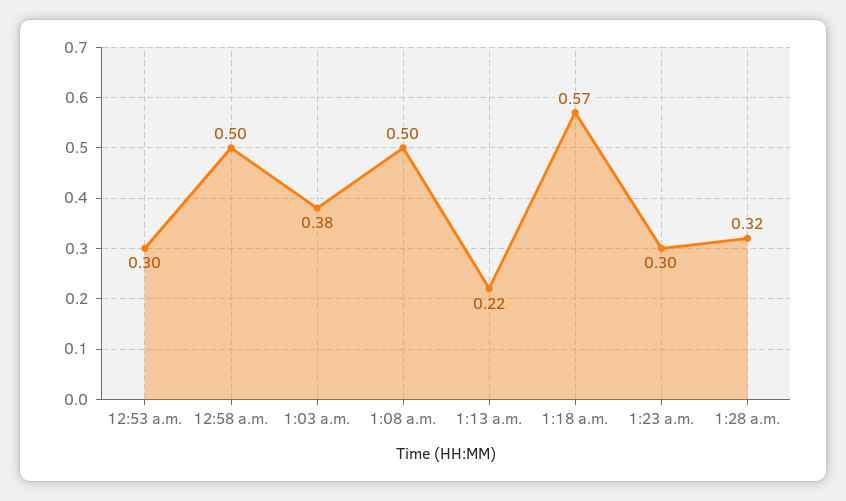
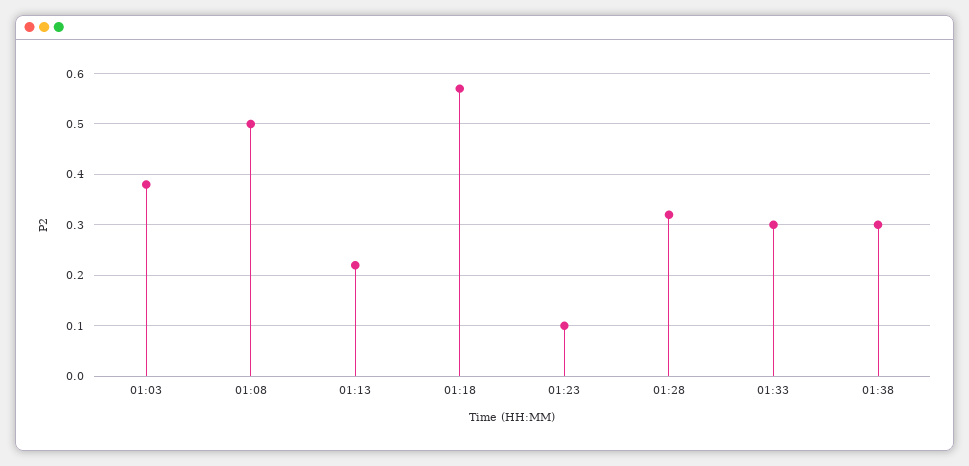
12:53 a.m.: 0.3 -> none
12:58 a.m.: 0.5 -> none
1:23 a.m.: 0.3 -> 0.1
01:33: none -> 0.3
01:38: none -> 0.3

